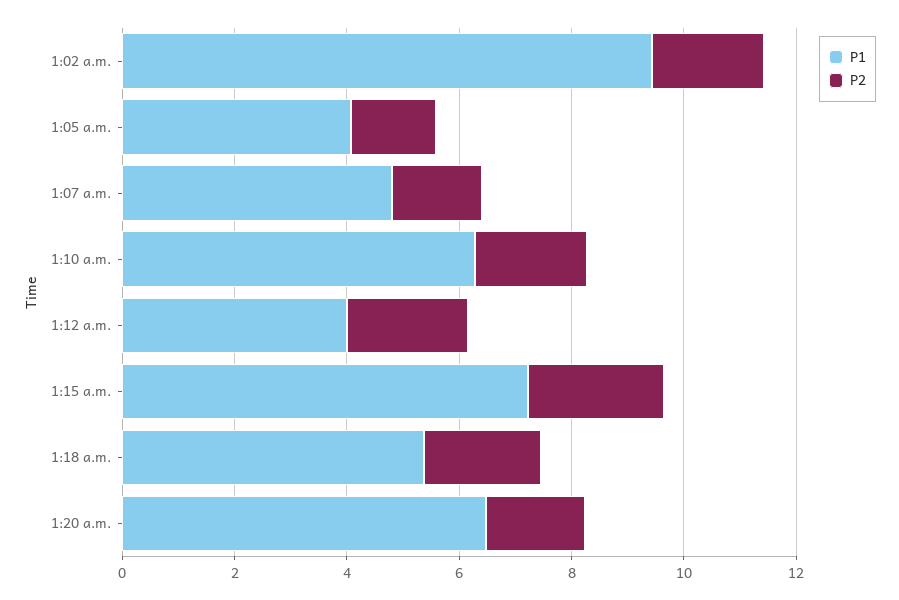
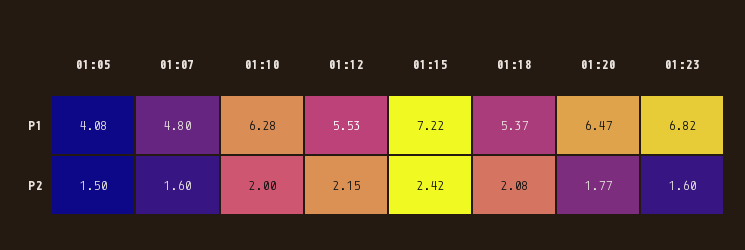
P1, 1:02 a.m.: 9.5 -> none
P2, 1:02 a.m.: 2 -> none
P1, 1:12 a.m.: 4 -> 5.53
P1, 01:23: none -> 6.82
P2, 01:23: none -> 1.6

